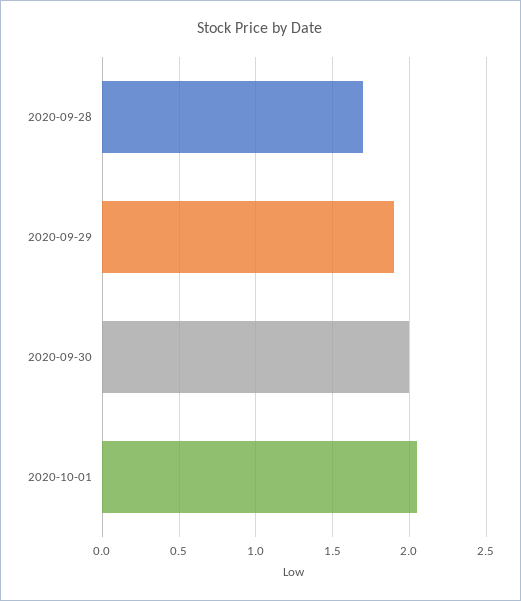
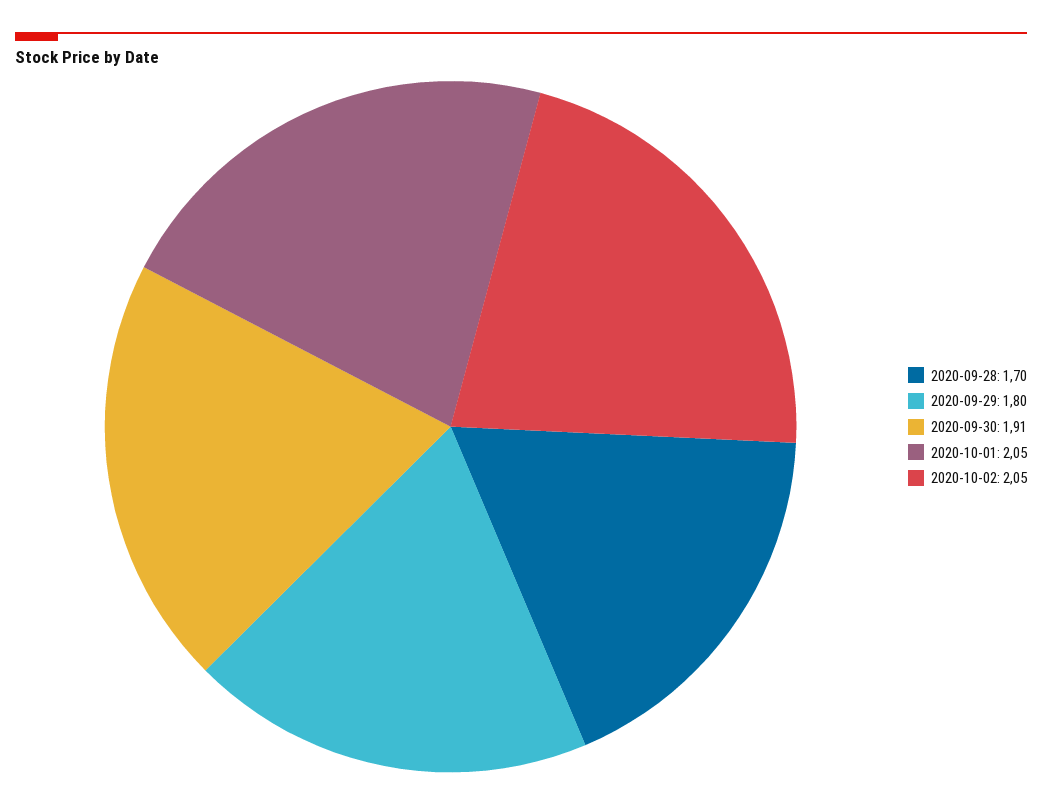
2020-09-29: 1.9 -> 1.8
2020-09-30: 2 -> 1.91
2020-10-02: none -> 2.05

